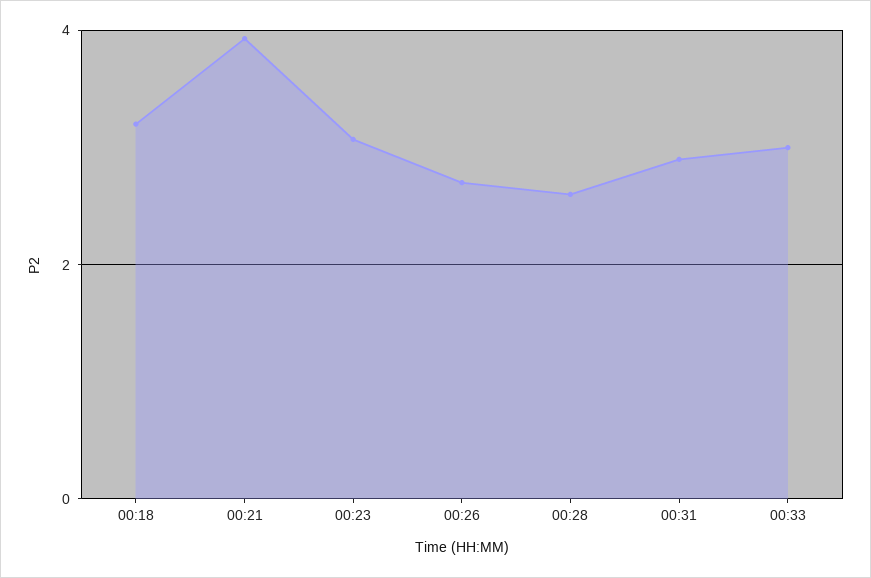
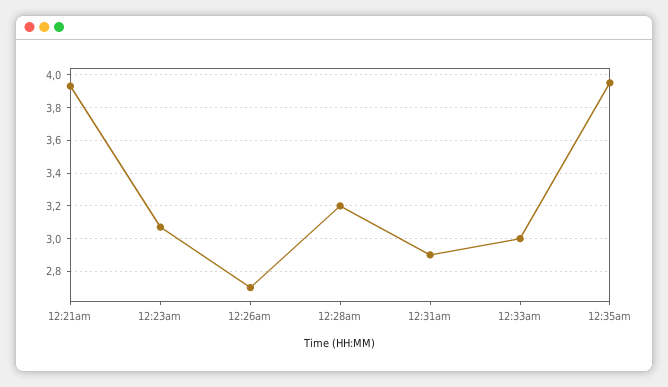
00:18: 3.2 -> none
00:28: 2.6 -> 3.2
12:35am: none -> 3.95

